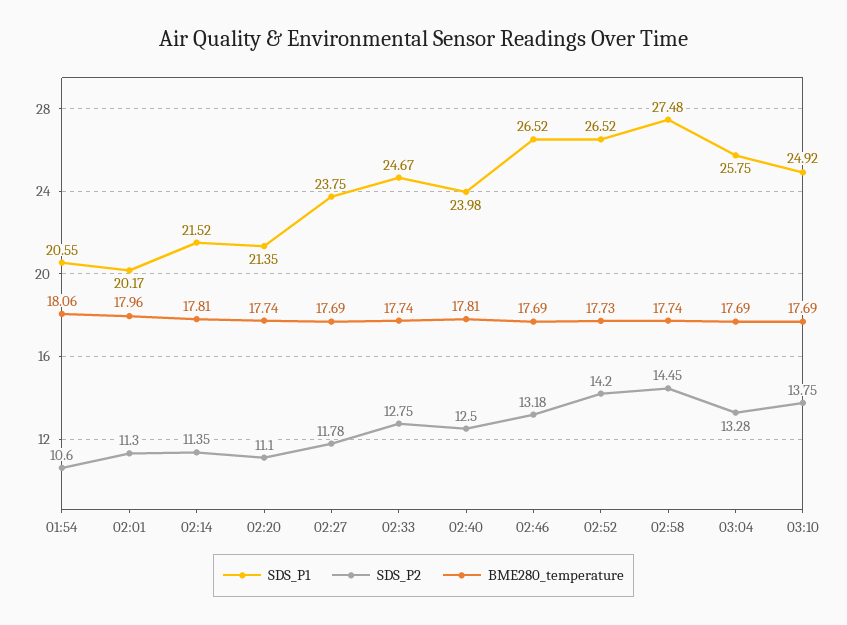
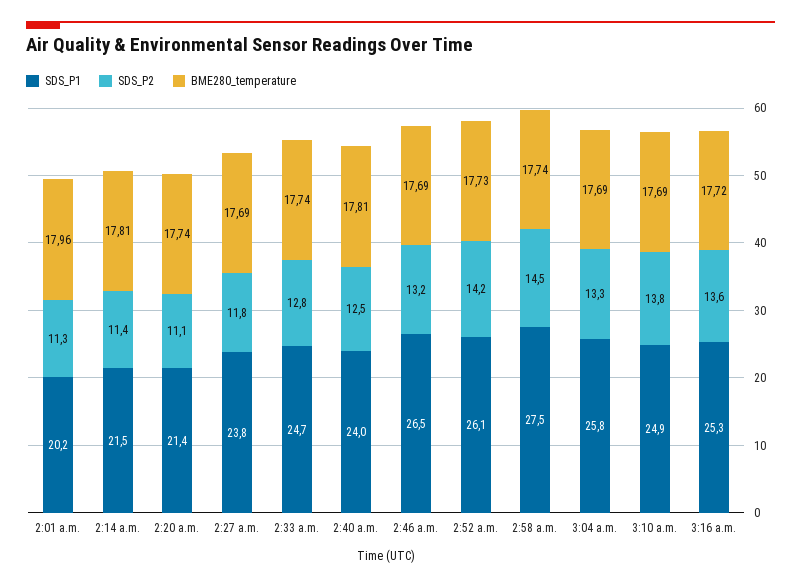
SDS_P1, 01:54: 20.55 -> none
SDS_P2, 01:54: 10.6 -> none
BME280_temperature, 01:54: 18.06 -> none
SDS_P1, 02:52: 26.52 -> 26.1
SDS_P1, 3:16 a.m.: none -> 25.3
SDS_P2, 3:16 a.m.: none -> 13.6
BME280_temperature, 3:16 a.m.: none -> 17.72

